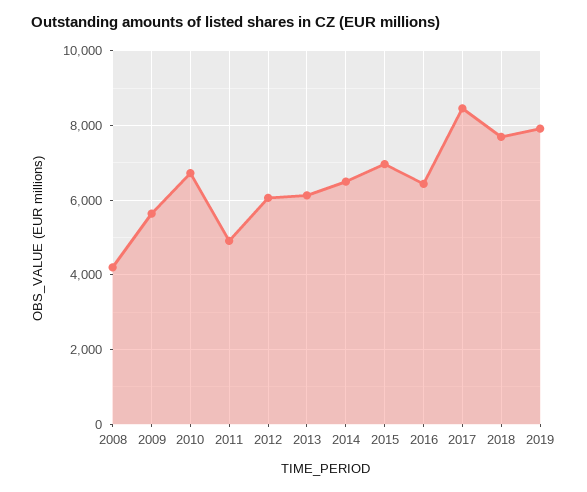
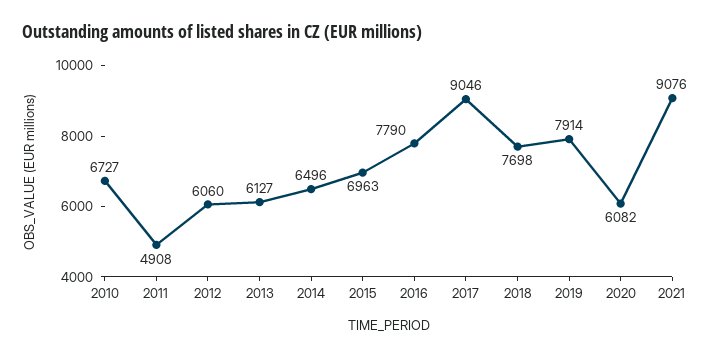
2008: 4200 -> none
2009: 5600 -> none
2016: 6400 -> 7790
2017: 8400 -> 9046
2020: none -> 6082
2021: none -> 9076

